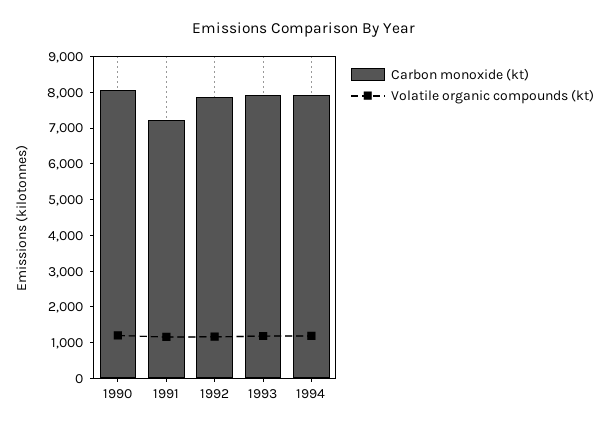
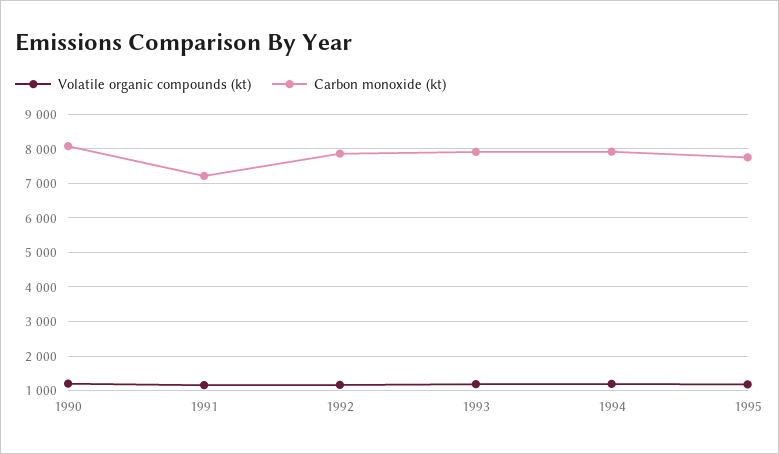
Volatile organic compounds (kt), 1995: none -> 1200
Carbon monoxide (kt), 1995: none -> 7800

